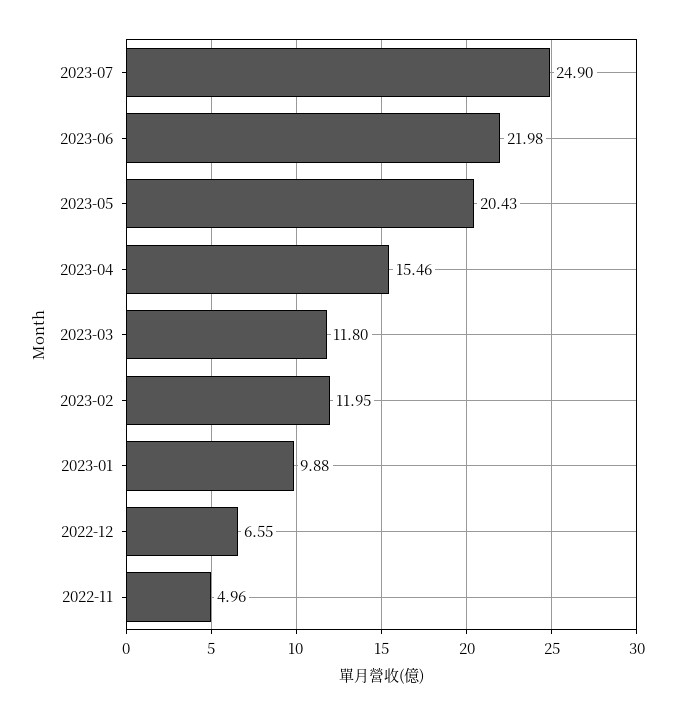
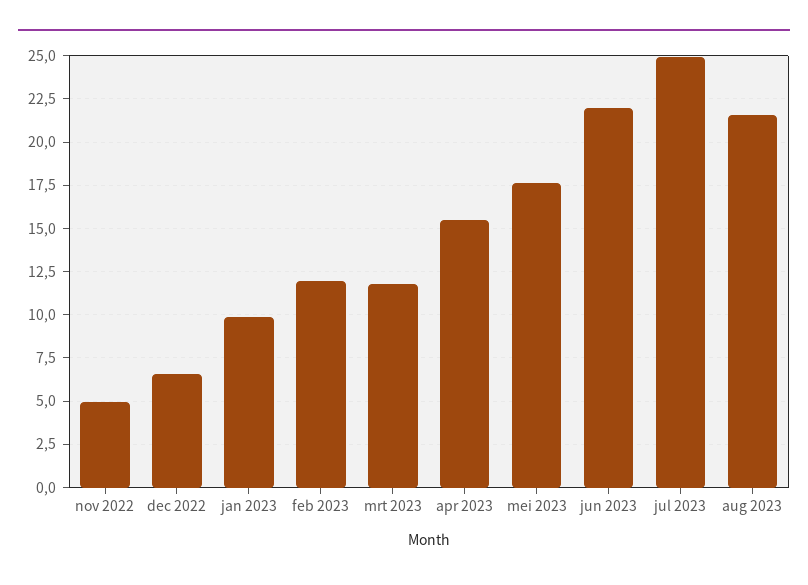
2023-05: 20.43 -> 17.5
aug 2023: none -> 21.5

